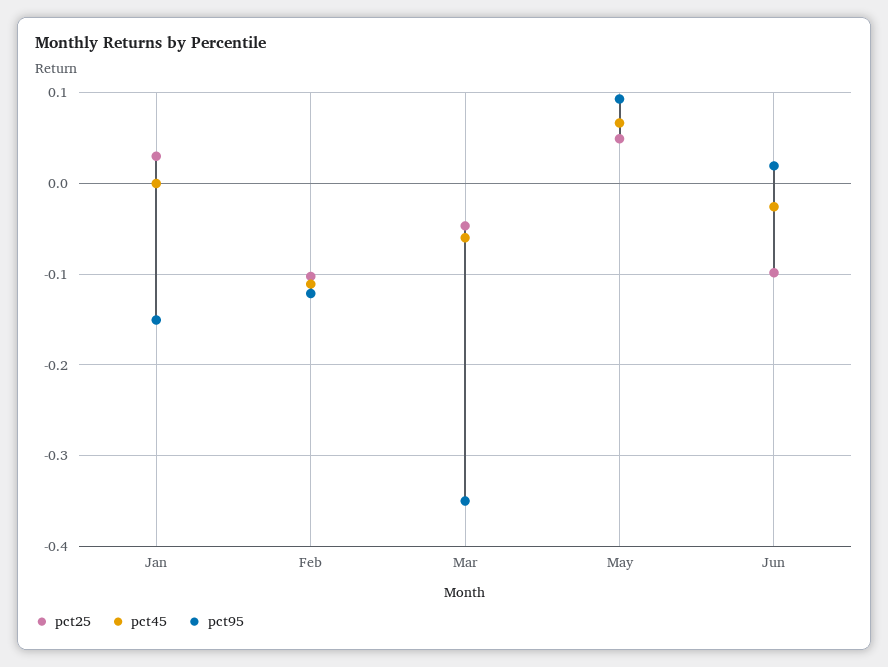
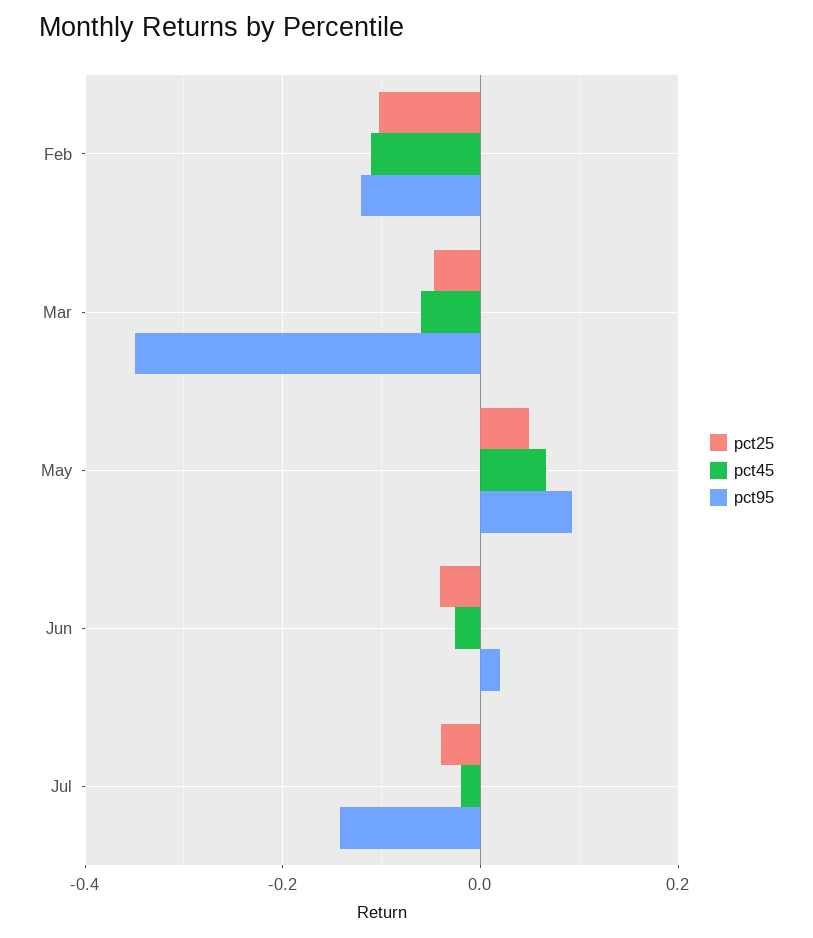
pct25, Jan: 0.03 -> none
pct45, Jan: 0 -> none
pct95, Jan: -0.15 -> none
pct25, Jun: -0.1 -> -0.04
pct25, Jul: none -> -0.04
pct45, Jul: none -> -0.02
pct95, Jul: none -> -0.14

